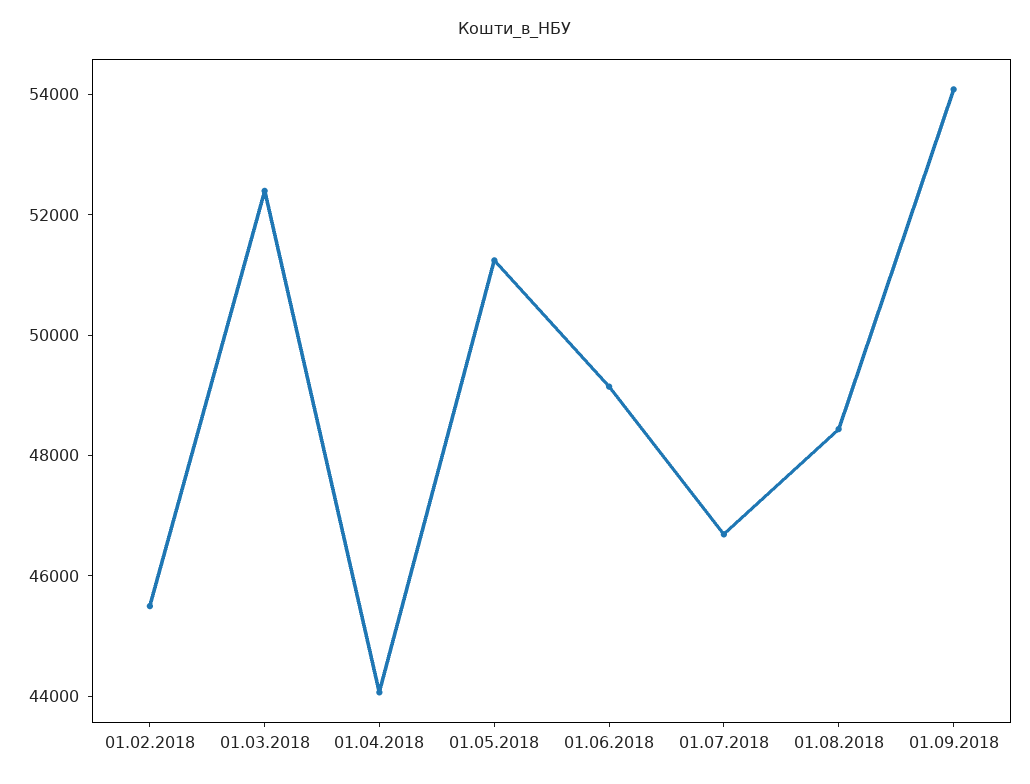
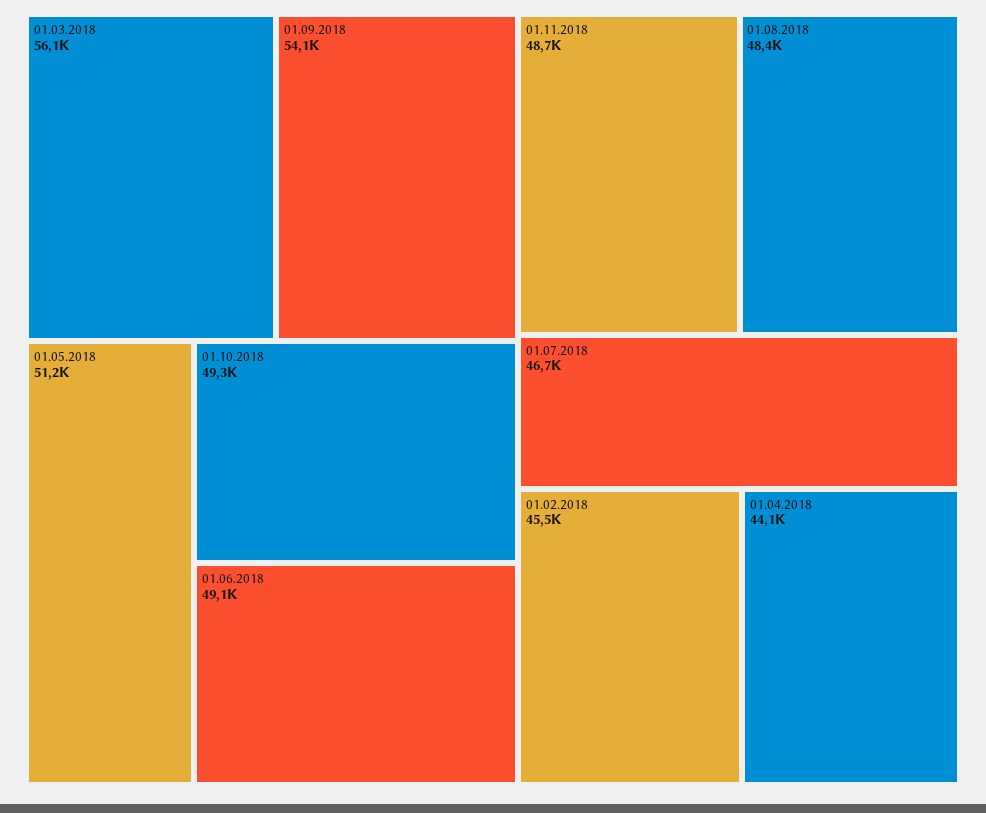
01.03.2018: 52500 -> 56100
01.10.2018: none -> 49300
01.11.2018: none -> 48700

